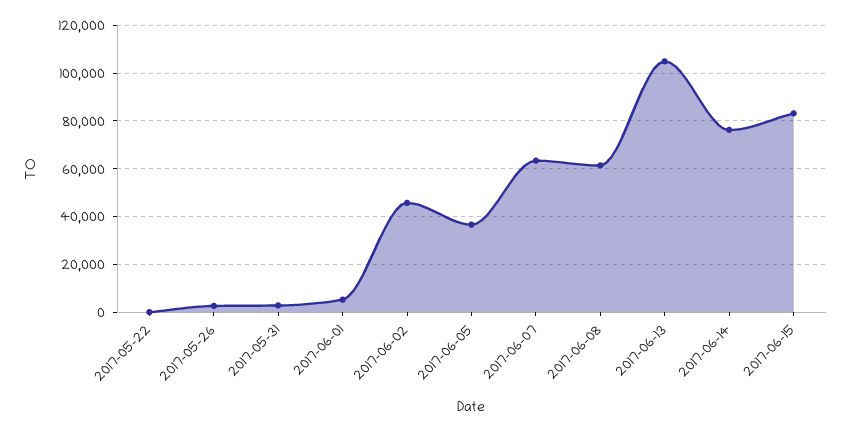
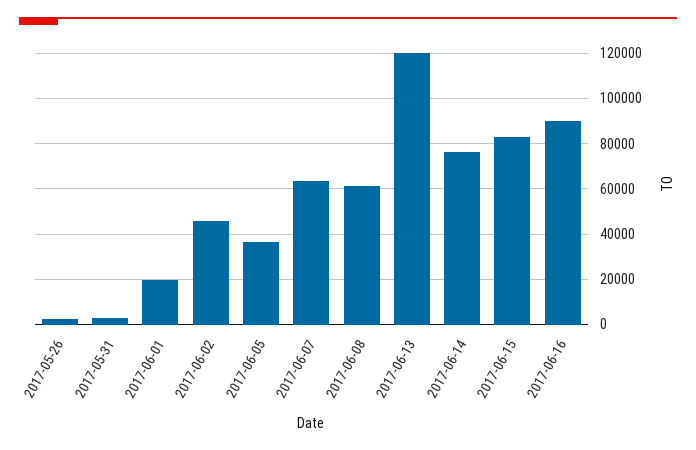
2017-05-22: 0 -> none
2017-06-01: 5000 -> 20000
2017-06-13: 105000 -> 120000
2017-06-16: none -> 90000

